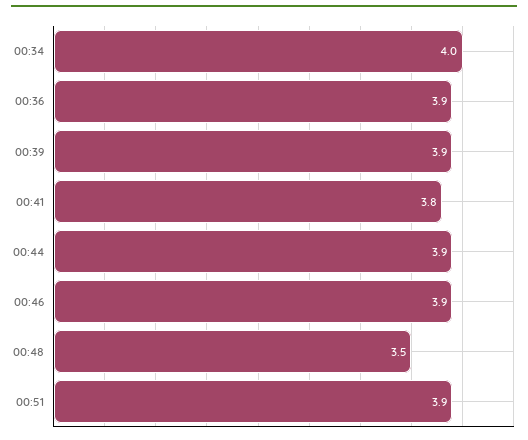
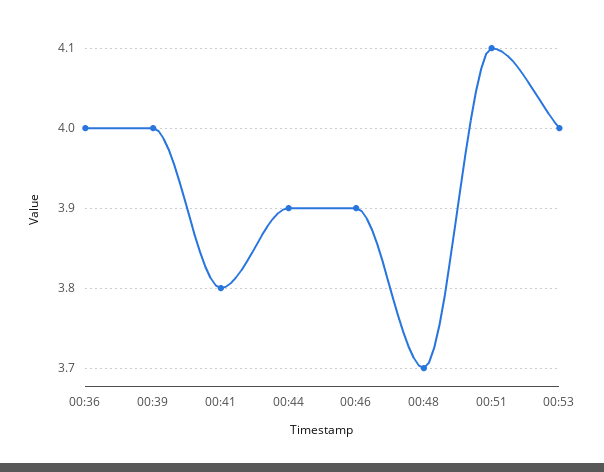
00:34: 4 -> none
00:36: 3.9 -> 4
00:39: 3.9 -> 4
00:48: 3.5 -> 3.7
00:51: 3.9 -> 4.1
00:53: none -> 4

